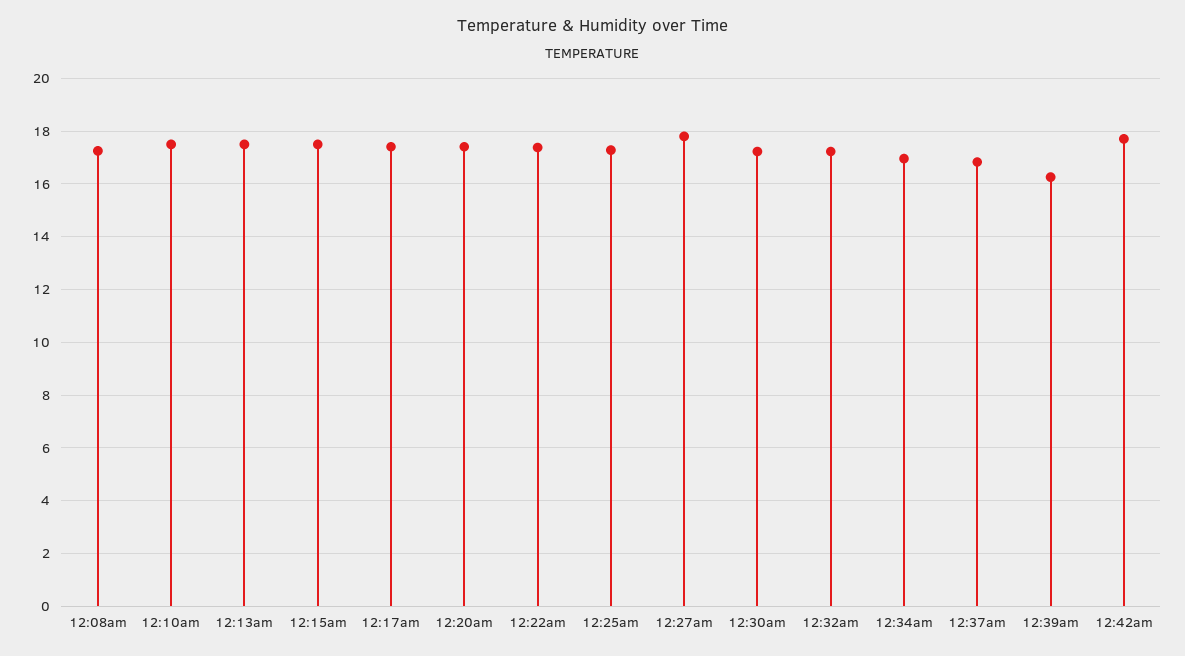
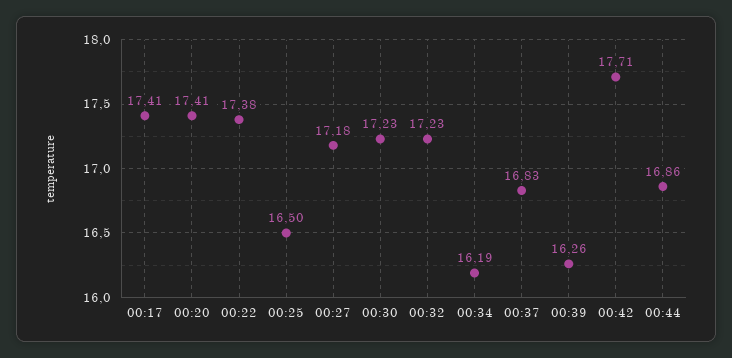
12:08am: 17.25 -> none
12:10am: 17.5 -> none
12:13am: 17.5 -> none
12:15am: 17.5 -> none
12:25am: 17.25 -> 16.5
12:27am: 17.75 -> 17.18
12:34am: 17 -> 16.19
00:44: none -> 16.86

